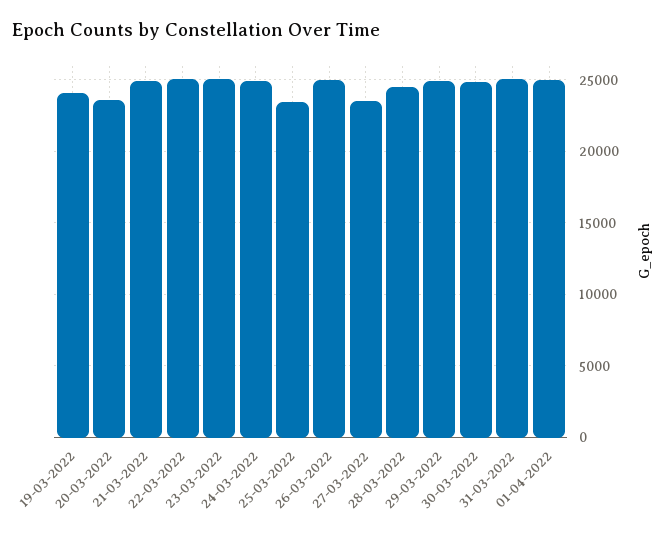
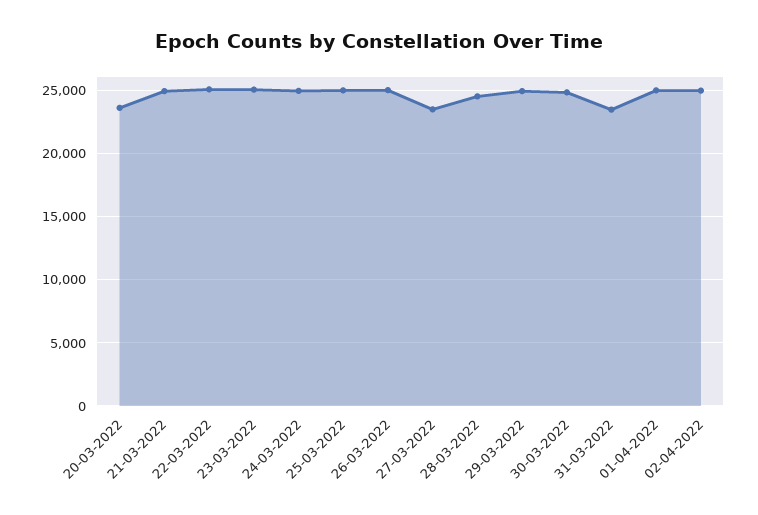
19-03-2022: 24000 -> none
25-03-2022: 23500 -> 25000
31-03-2022: 25000 -> 23500
02-04-2022: none -> 25000

